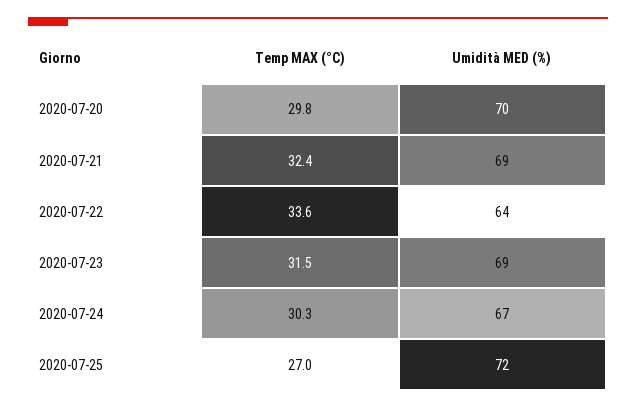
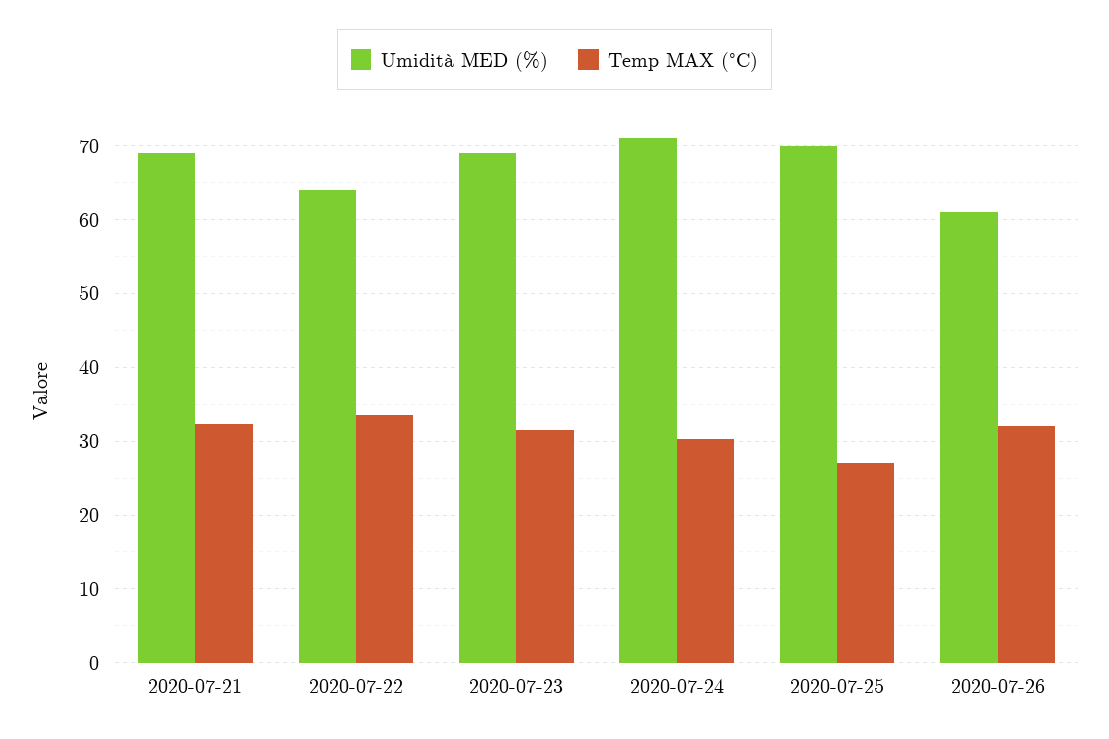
Temp MAX (°C), 2020-07-20: 29.8 -> none
Umidità MED (%), 2020-07-20: 70 -> none
Umidità MED (%), 2020-07-24: 67 -> 71
Umidità MED (%), 2020-07-25: 72 -> 70
Umidità MED (%), 2020-07-26: none -> 61
Temp MAX (°C), 2020-07-26: none -> 32

